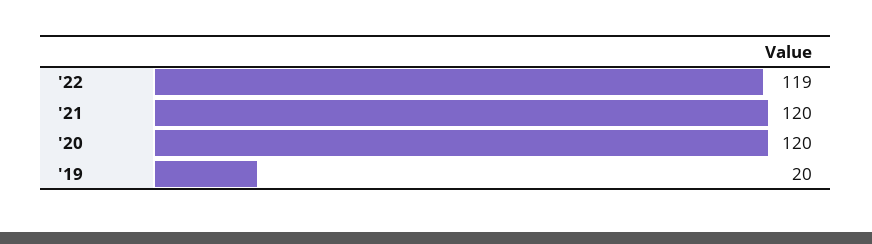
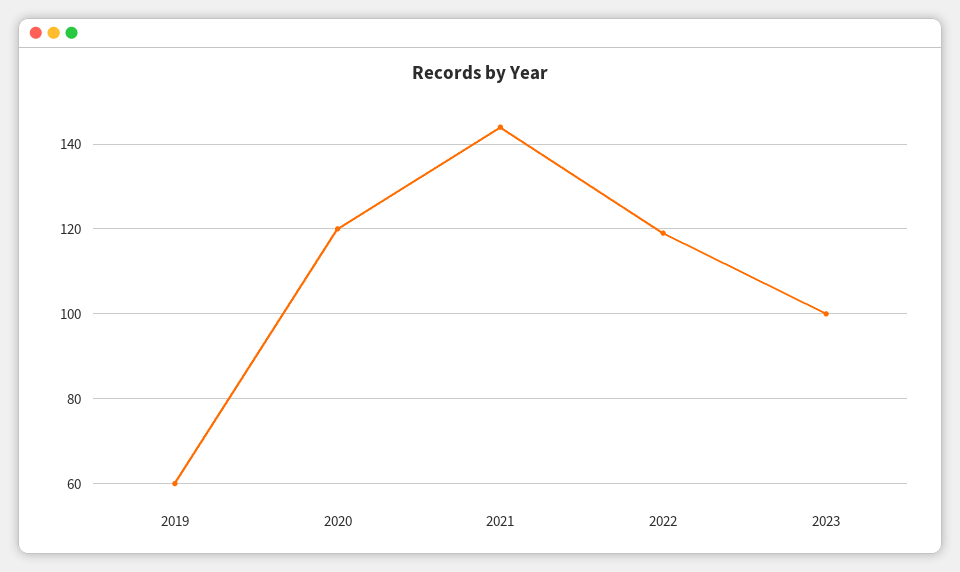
'21: 120 -> 145
'19: 20 -> 60
2023: none -> 100

